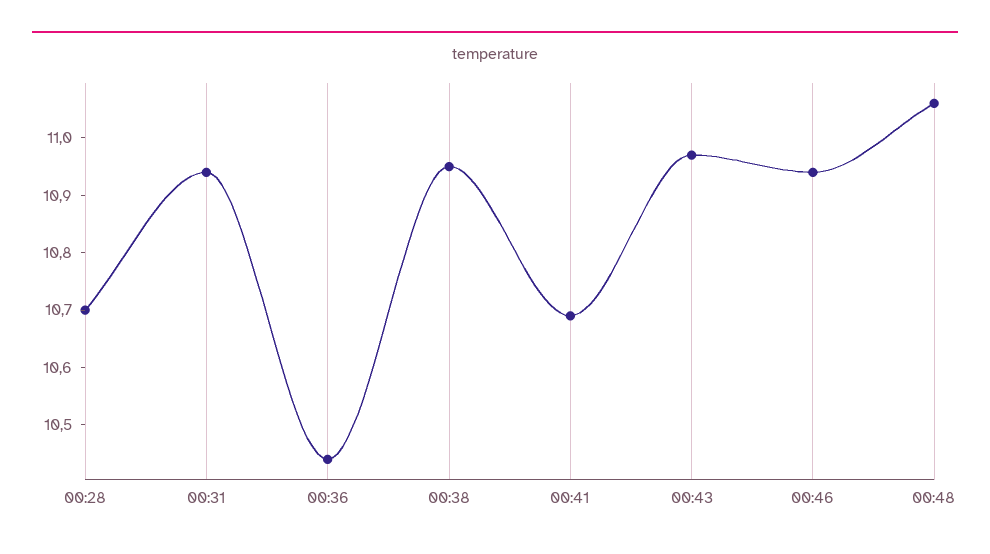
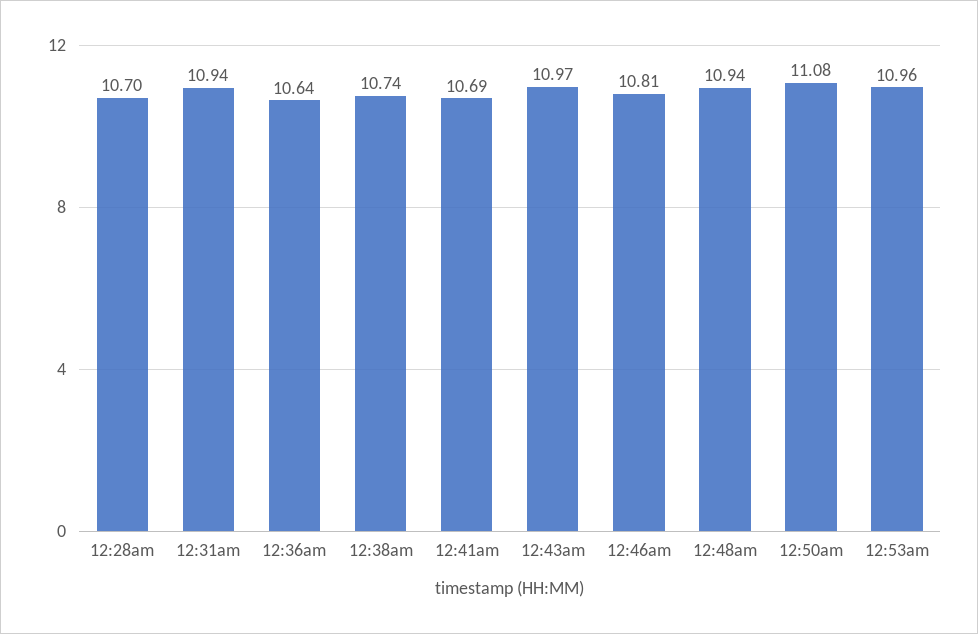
00:36: 10.45 -> 10.64
00:38: 10.95 -> 10.74
00:46: 10.95 -> 10.81
00:48: 11.05 -> 10.94
12:50am: none -> 11.08
12:53am: none -> 10.96

